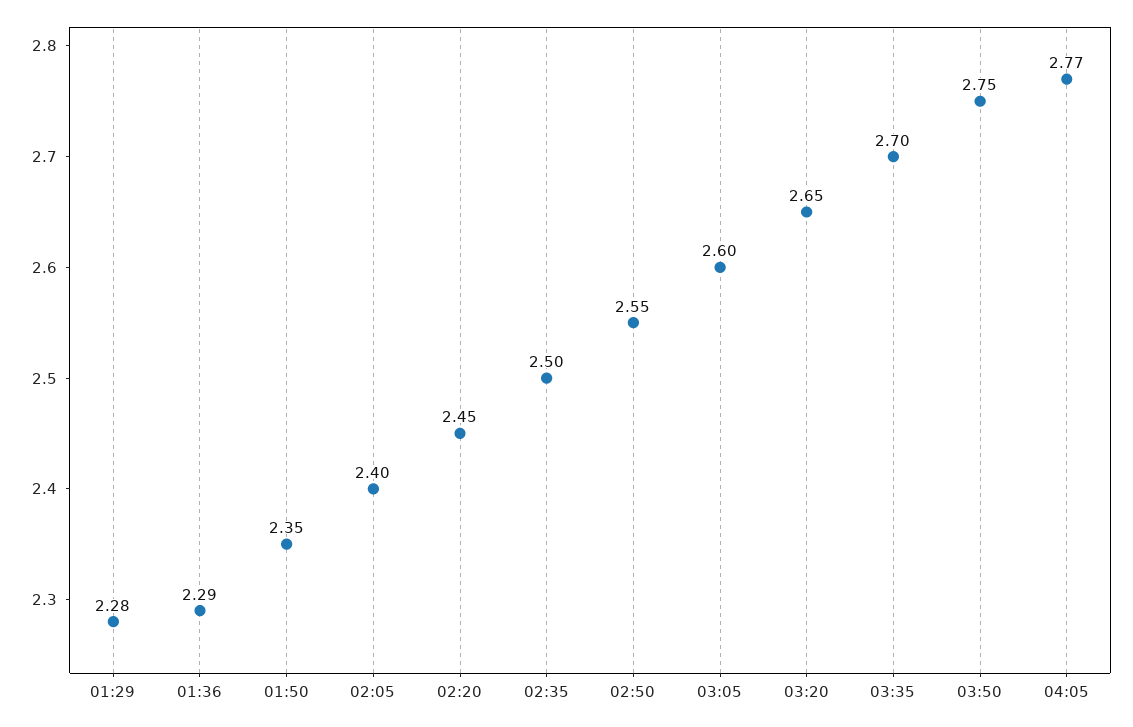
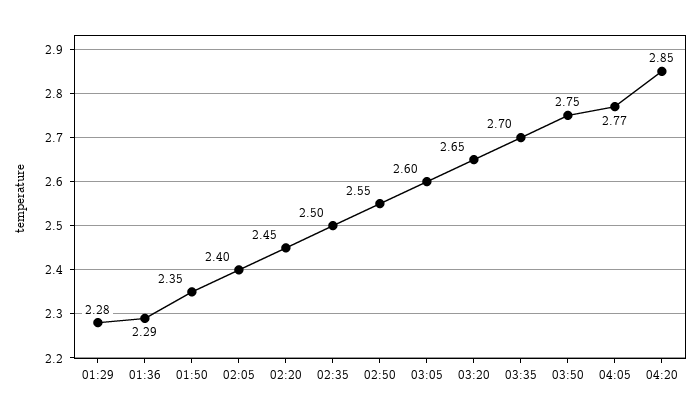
04:20: none -> 2.85

